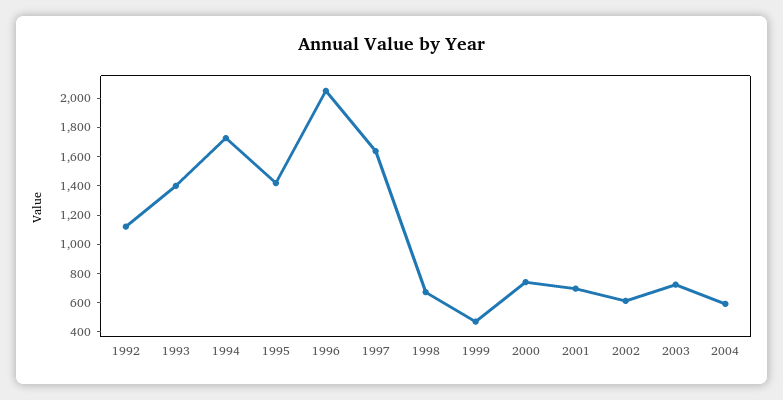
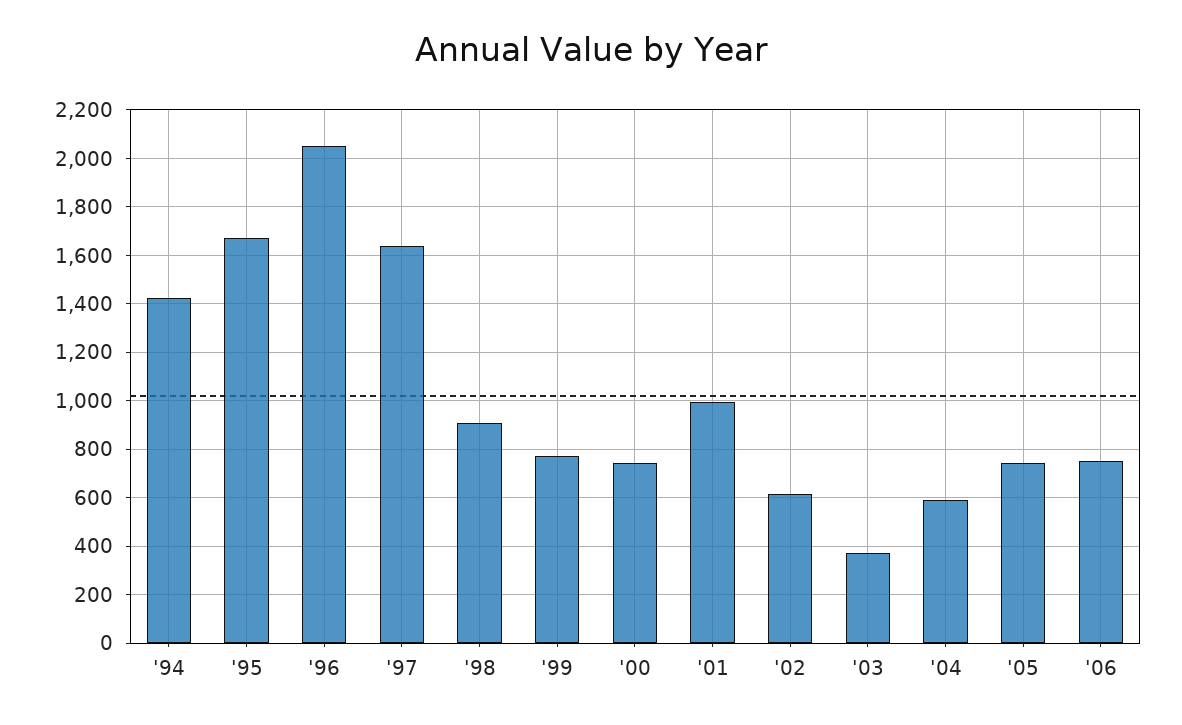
1992: 1100 -> none
1993: 1400 -> none
1994: 1700 -> 1425
1995: 1400 -> 1675
1998: 700 -> 900
1999: 500 -> 775
2001: 700 -> 1000
2003: 700 -> 375
'05: none -> 750
'06: none -> 750

